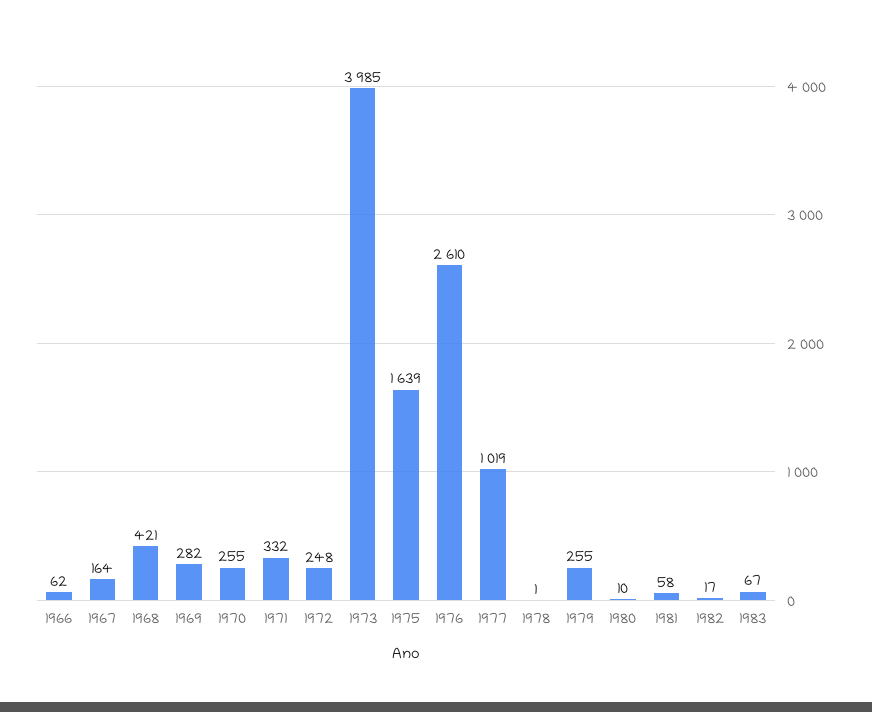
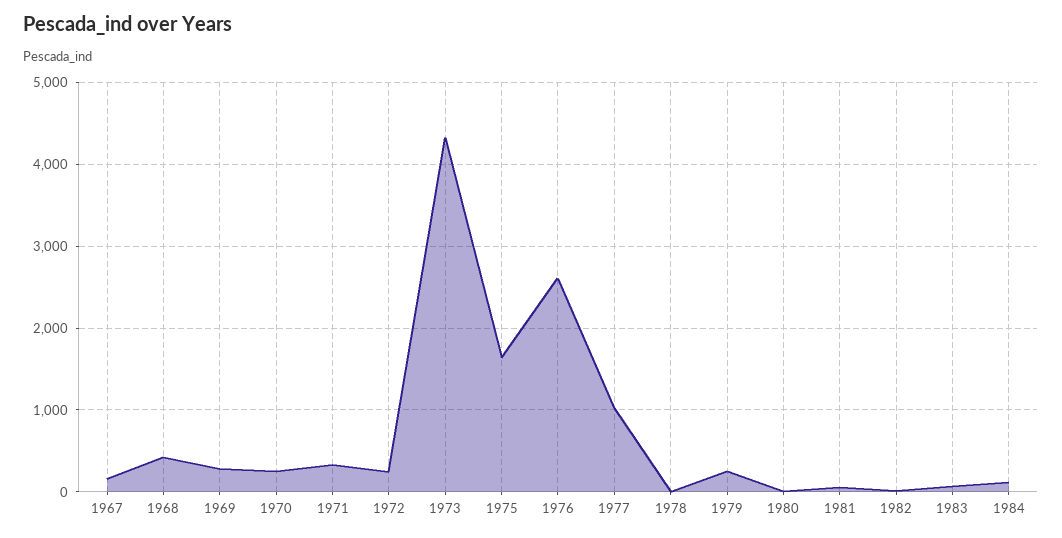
1966: 62 -> none
1973: 3985 -> 4300
1984: none -> 100

